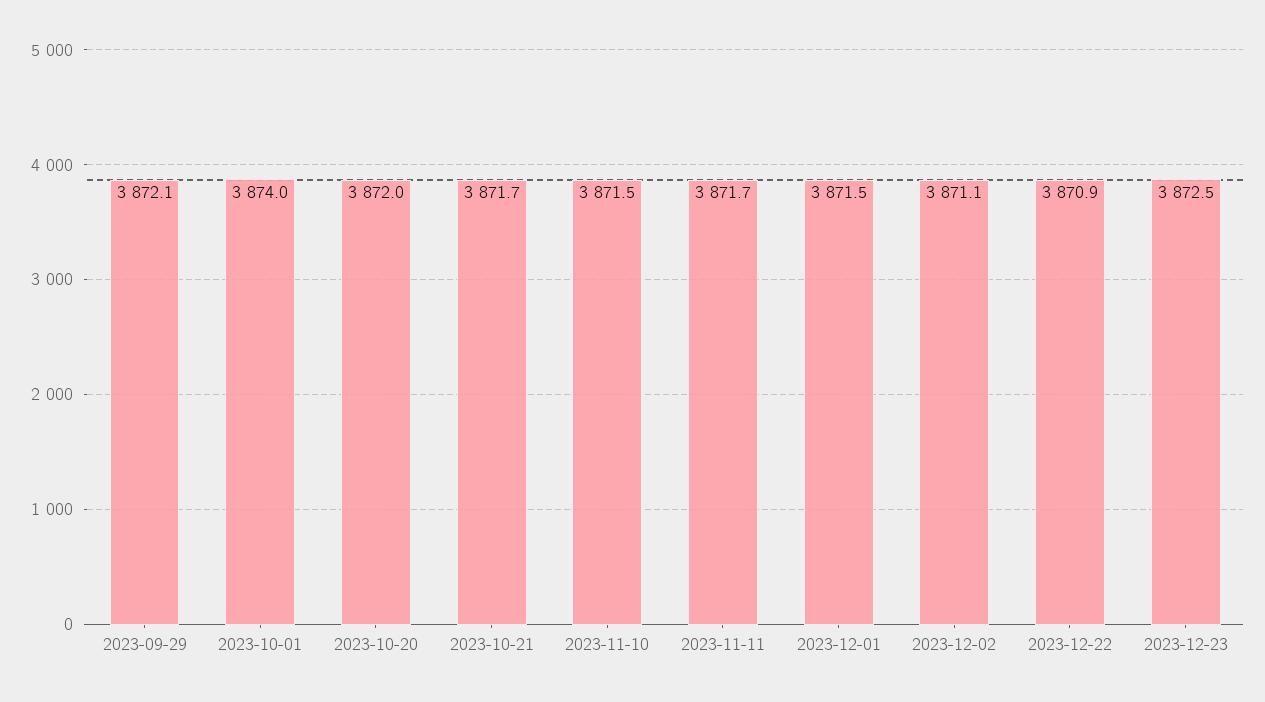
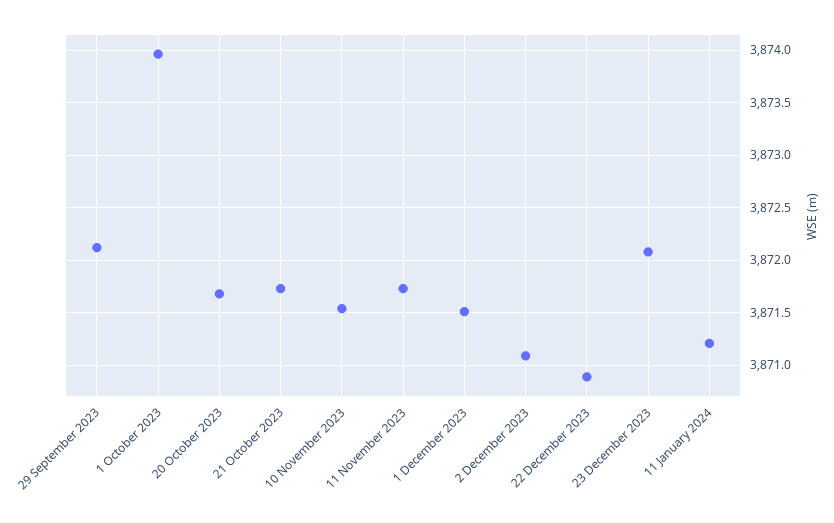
2023-10-20: 3872 -> 3871.7
2023-12-23: 3872.5 -> 3872.1
11 January 2024: none -> 3871.2

